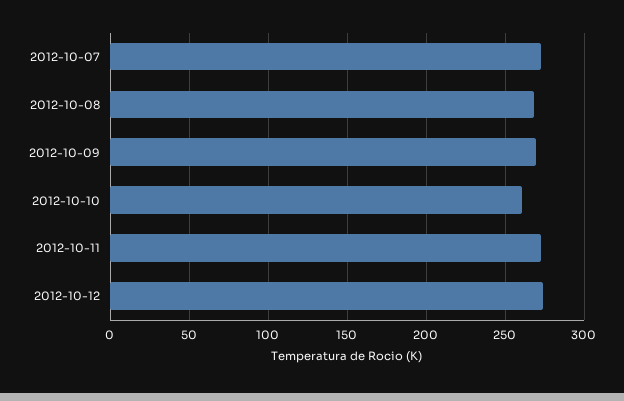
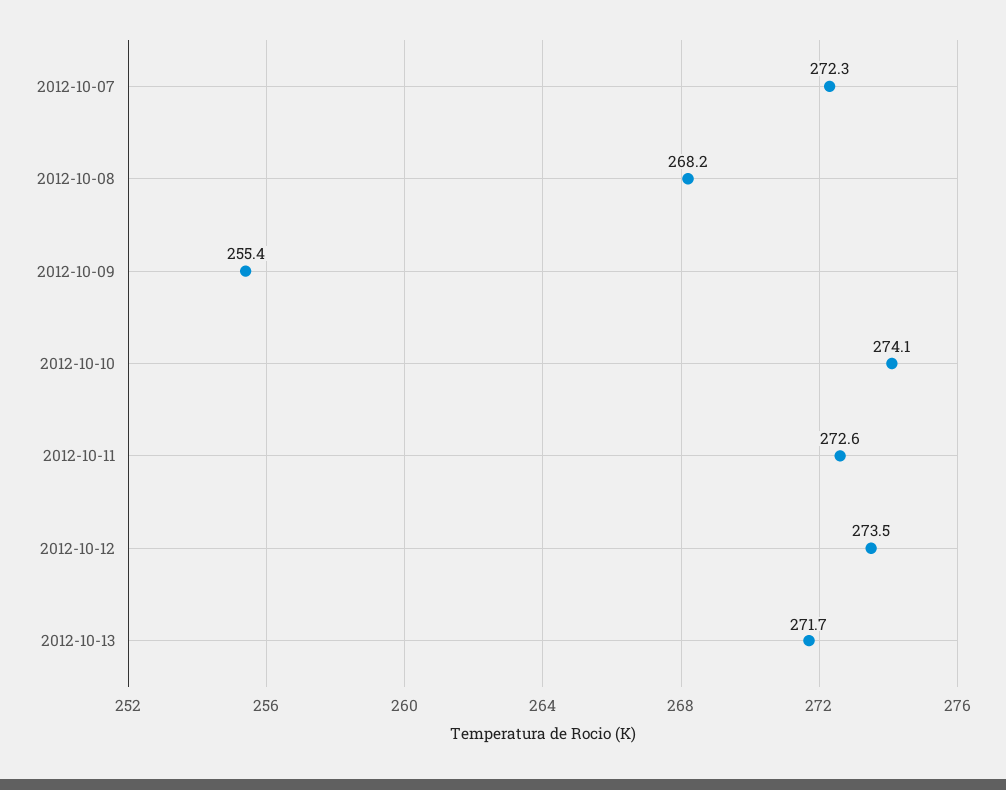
2012-10-09: 270 -> 255.4
2012-10-10: 260 -> 274.1
2012-10-13: none -> 271.7

